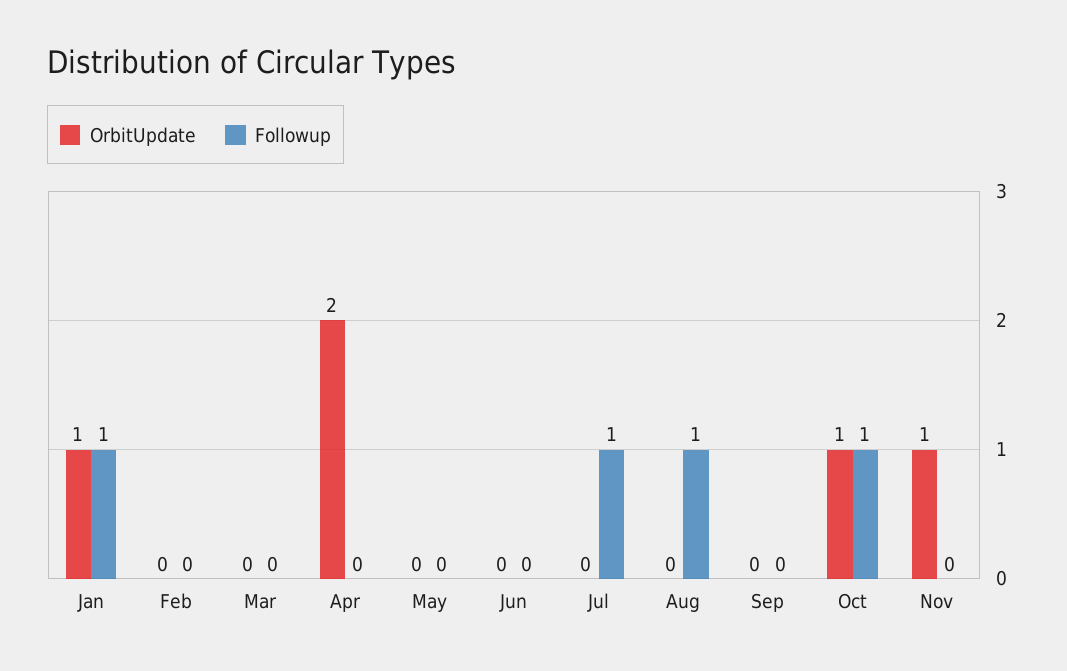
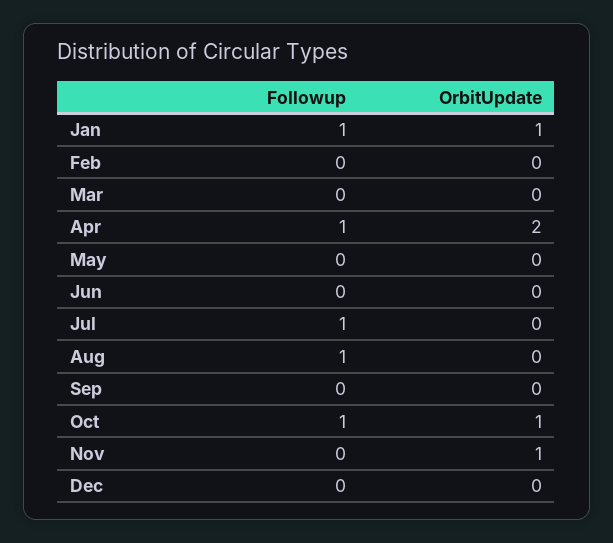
Followup, Apr: 0 -> 1
Followup, Dec: none -> 0
OrbitUpdate, Dec: none -> 0

